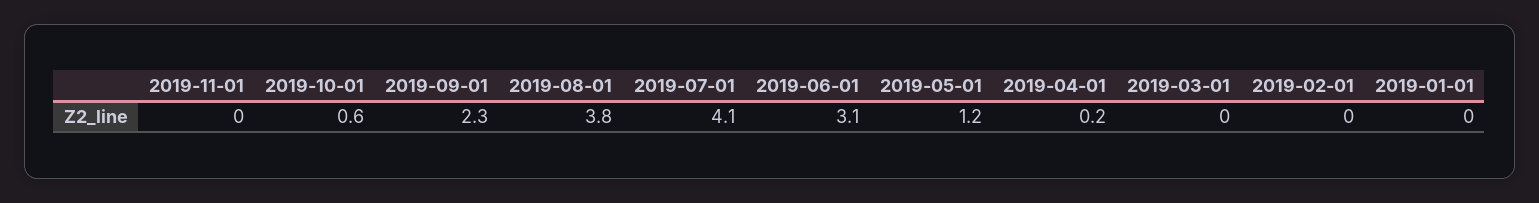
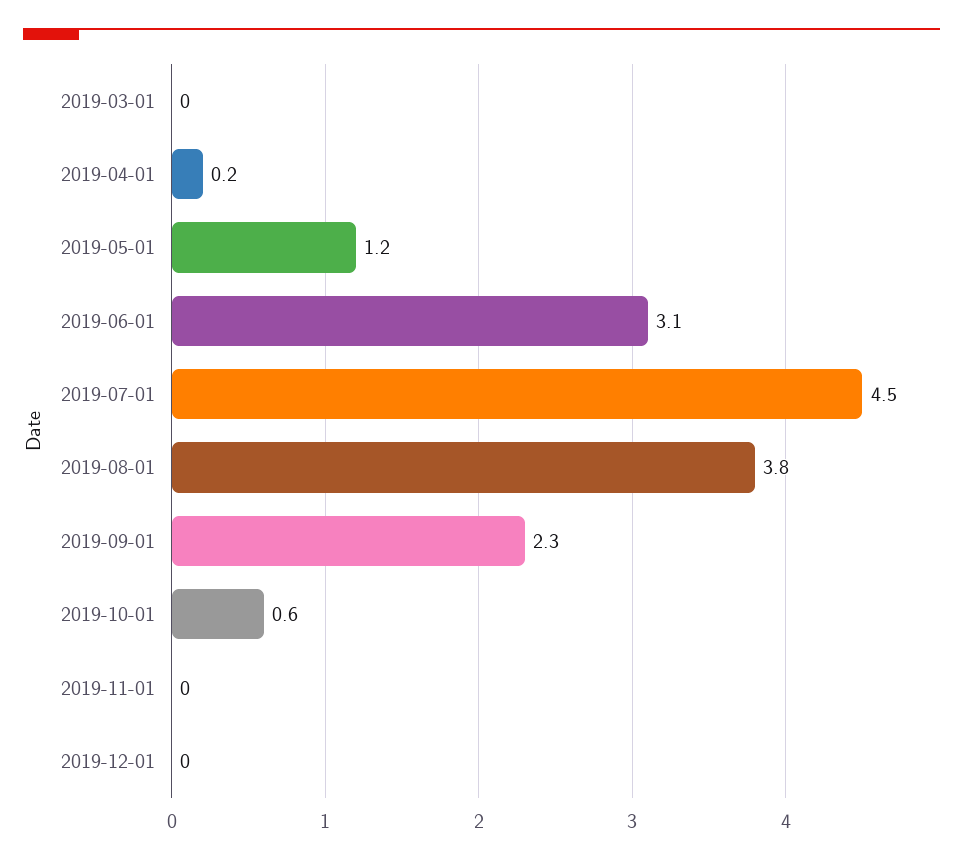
2019-07-01: 4.1 -> 4.5
2019-02-01: 0 -> none
2019-01-01: 0 -> none
2019-12-01: none -> 0

